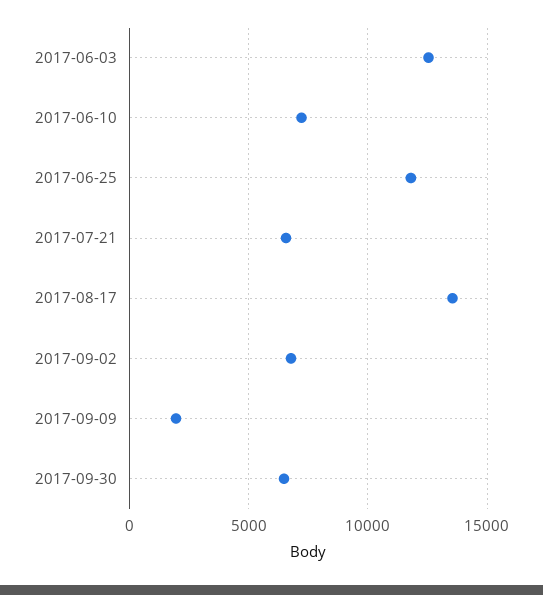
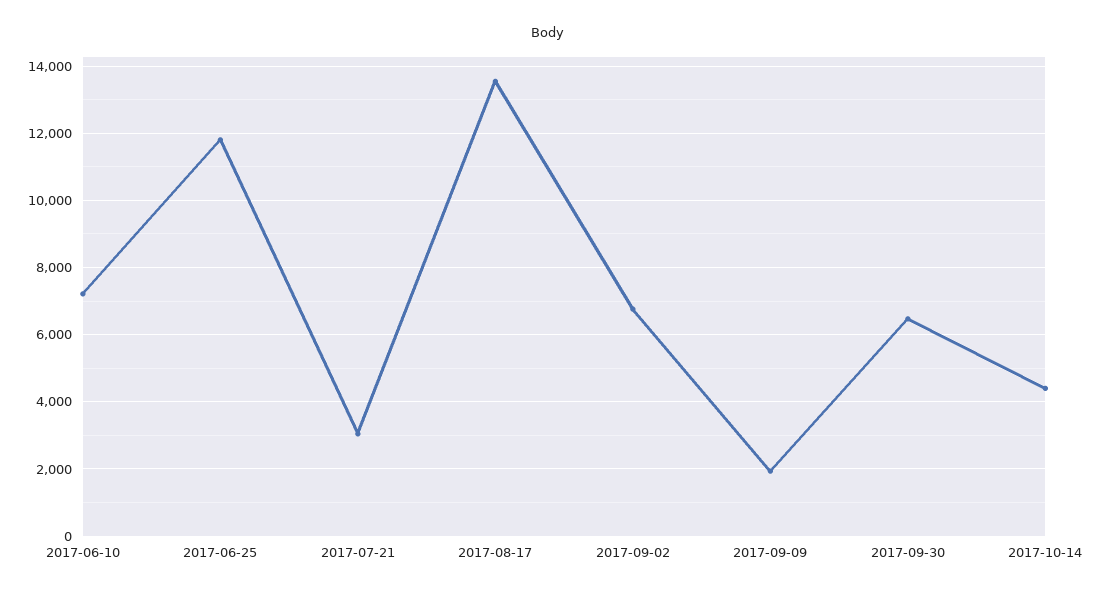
2017-06-03: 12500 -> none
2017-07-21: 6500 -> 3000
2017-10-14: none -> 4400

